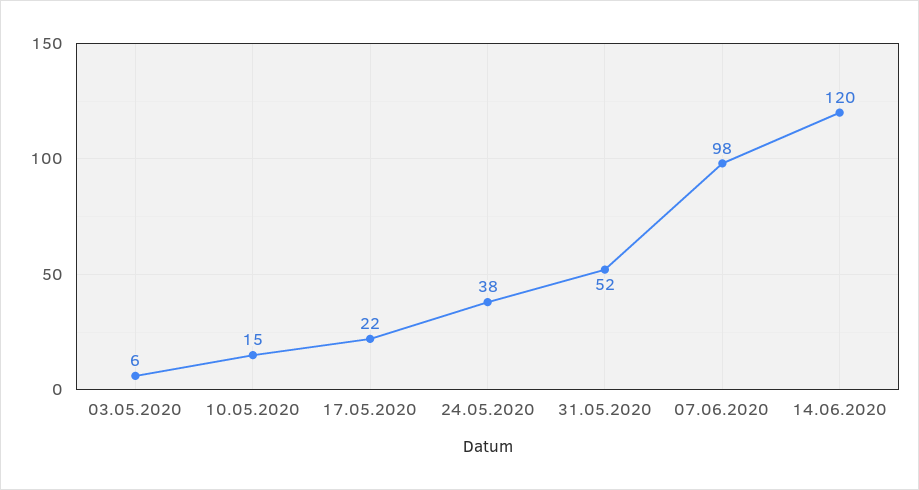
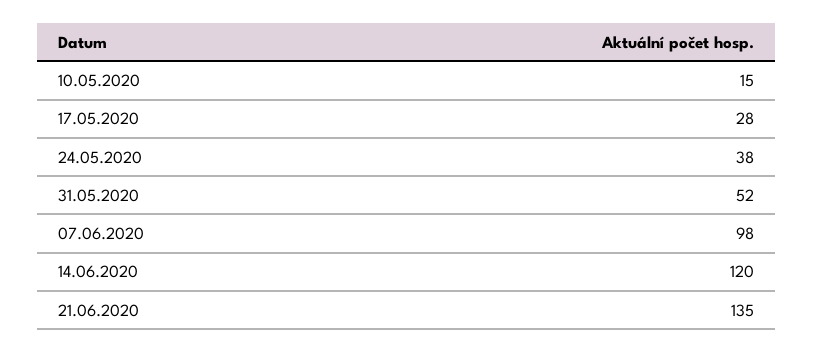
03.05.2020: 6 -> none
17.05.2020: 22 -> 28
21.06.2020: none -> 135

